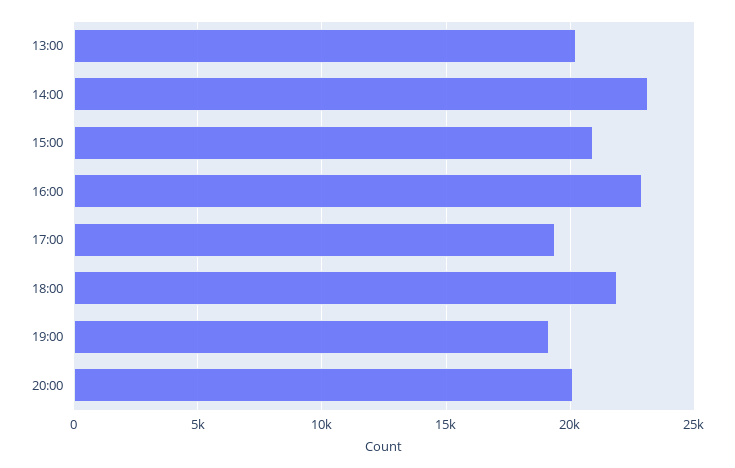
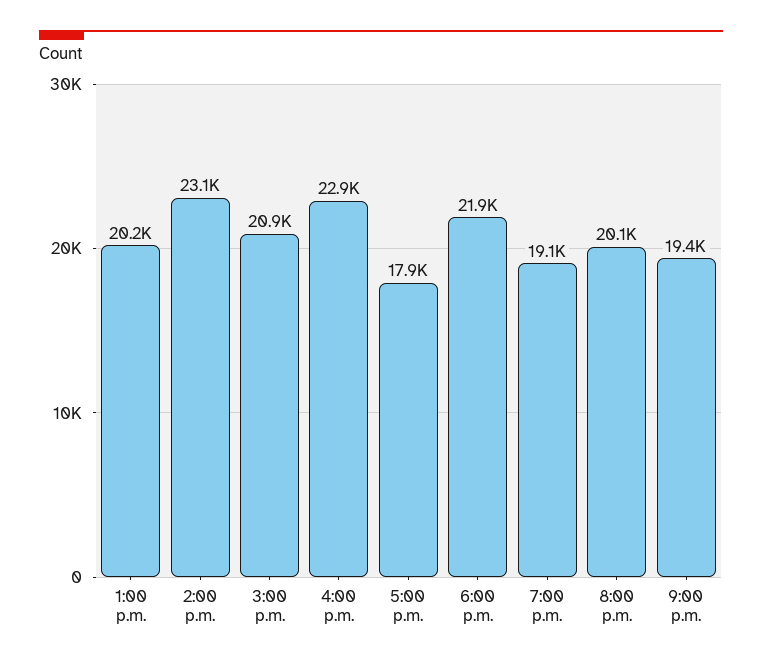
17:00: 19500 -> 17900
9:00 p.m.: none -> 19400

